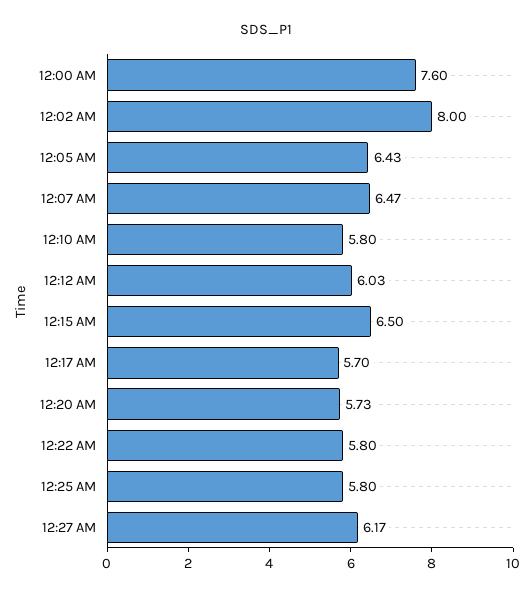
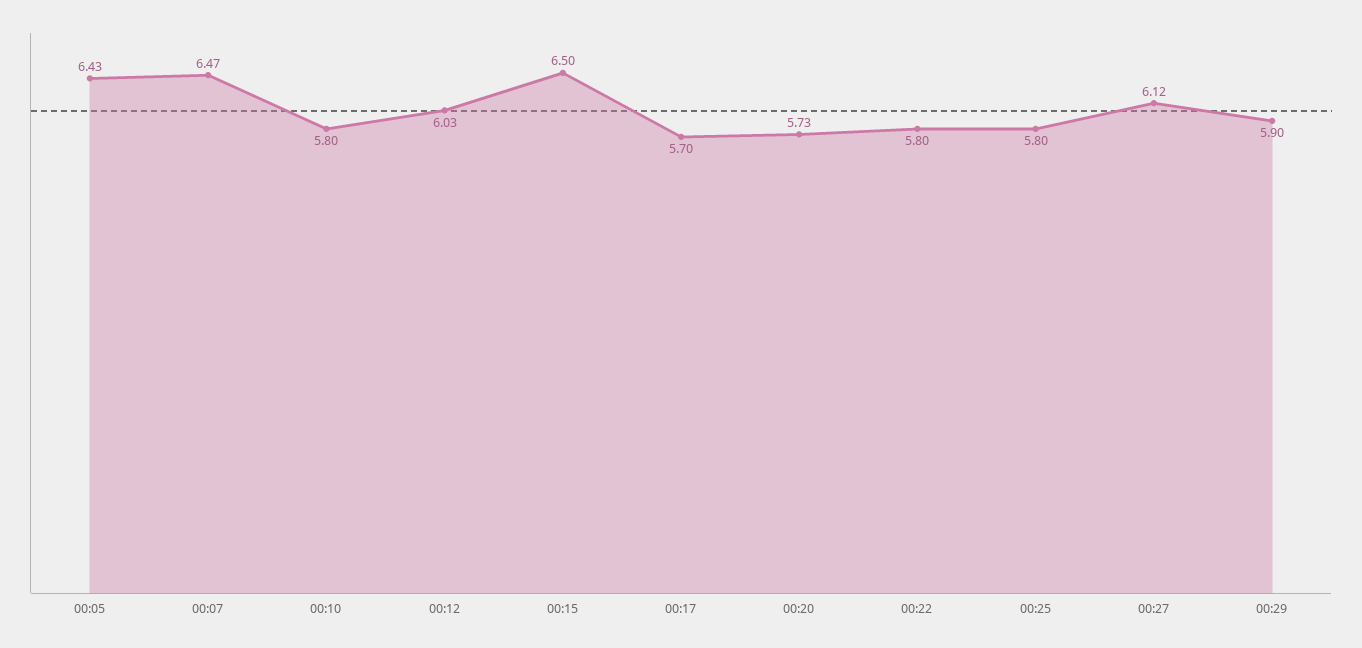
12:00 AM: 7.6 -> none
12:02 AM: 8 -> none
12:27 AM: 6.17 -> 6.12
00:29: none -> 5.9

